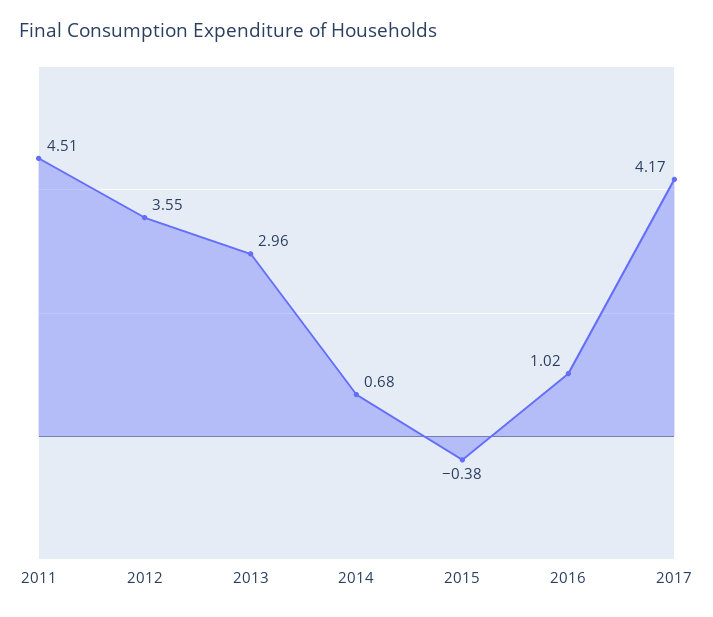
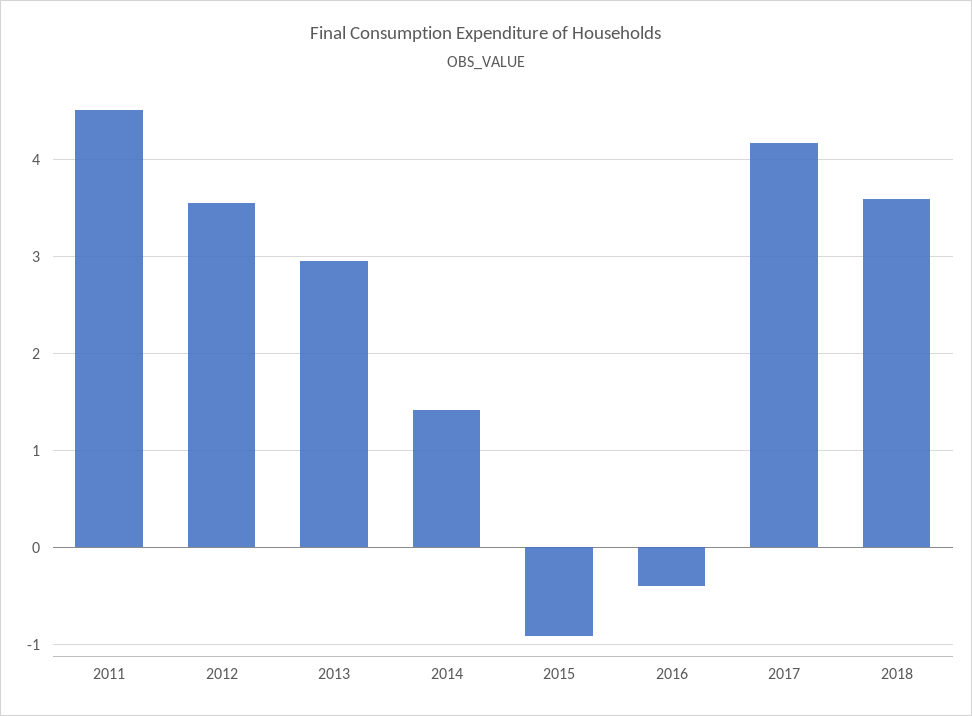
2014: 0.68 -> 1.4
2015: -0.38 -> -0.9
2016: 1.02 -> -0.4
2018: none -> 3.6

